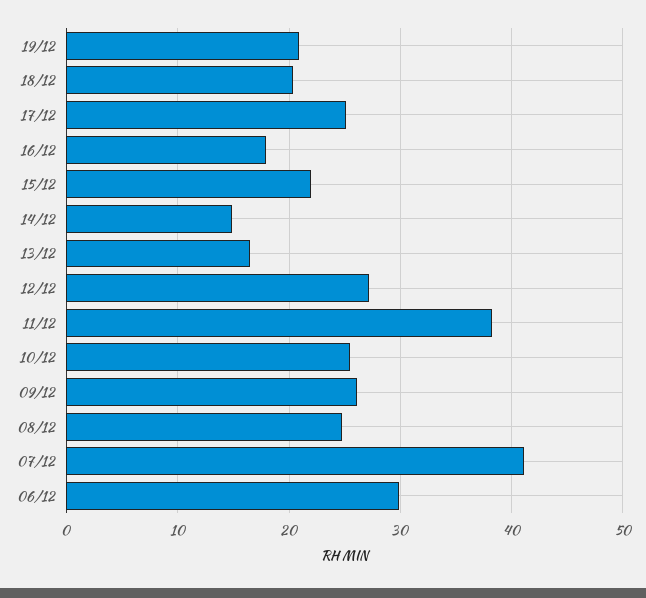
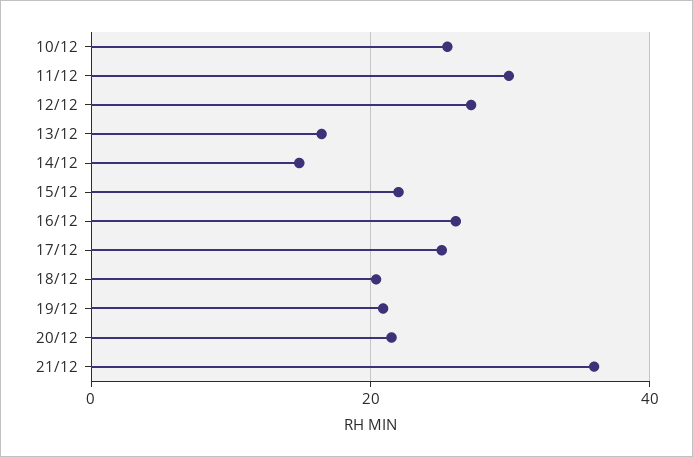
16/12: 18 -> 26
11/12: 38 -> 30
09/12: 26 -> none
08/12: 25 -> none
07/12: 41 -> none
06/12: 30 -> none
20/12: none -> 22
21/12: none -> 36

